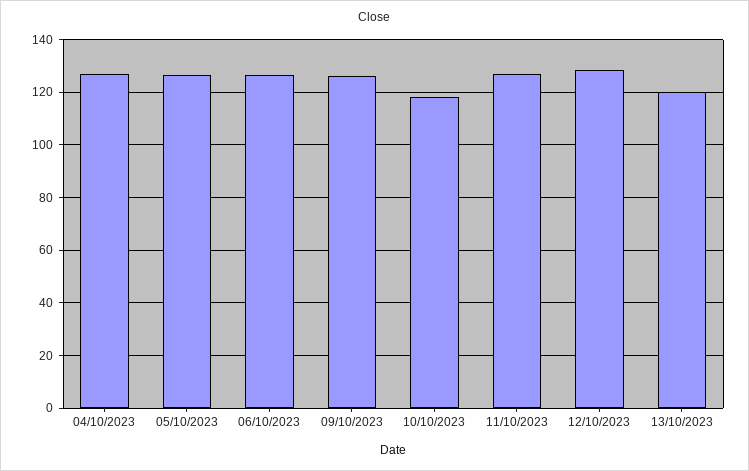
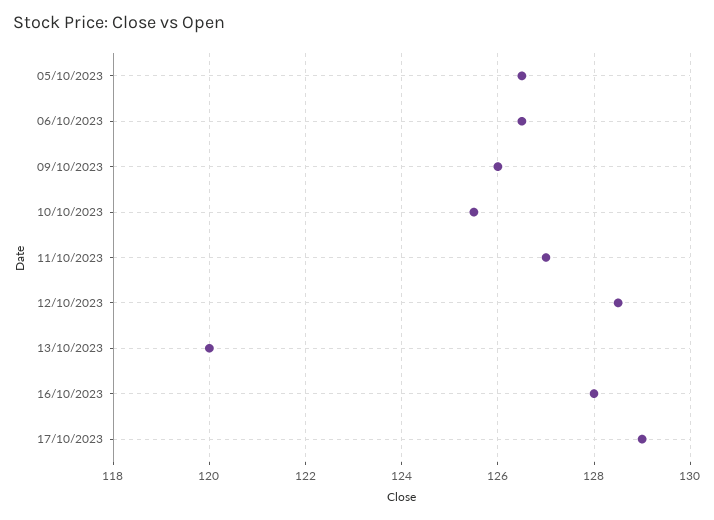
04/10/2023: 127.5 -> none
10/10/2023: 117.5 -> 125.5
16/10/2023: none -> 128
17/10/2023: none -> 129

